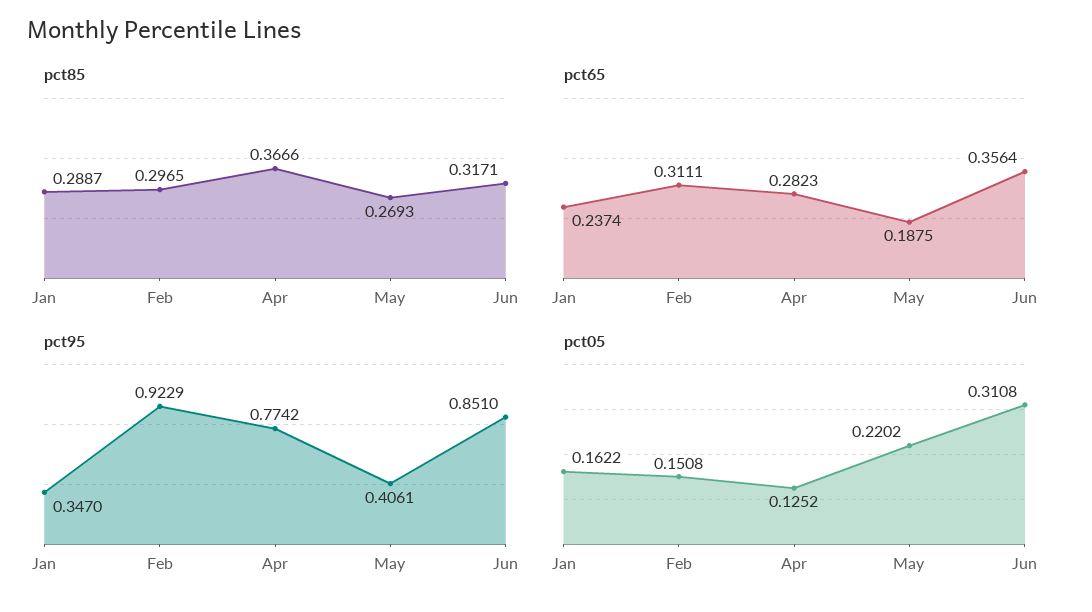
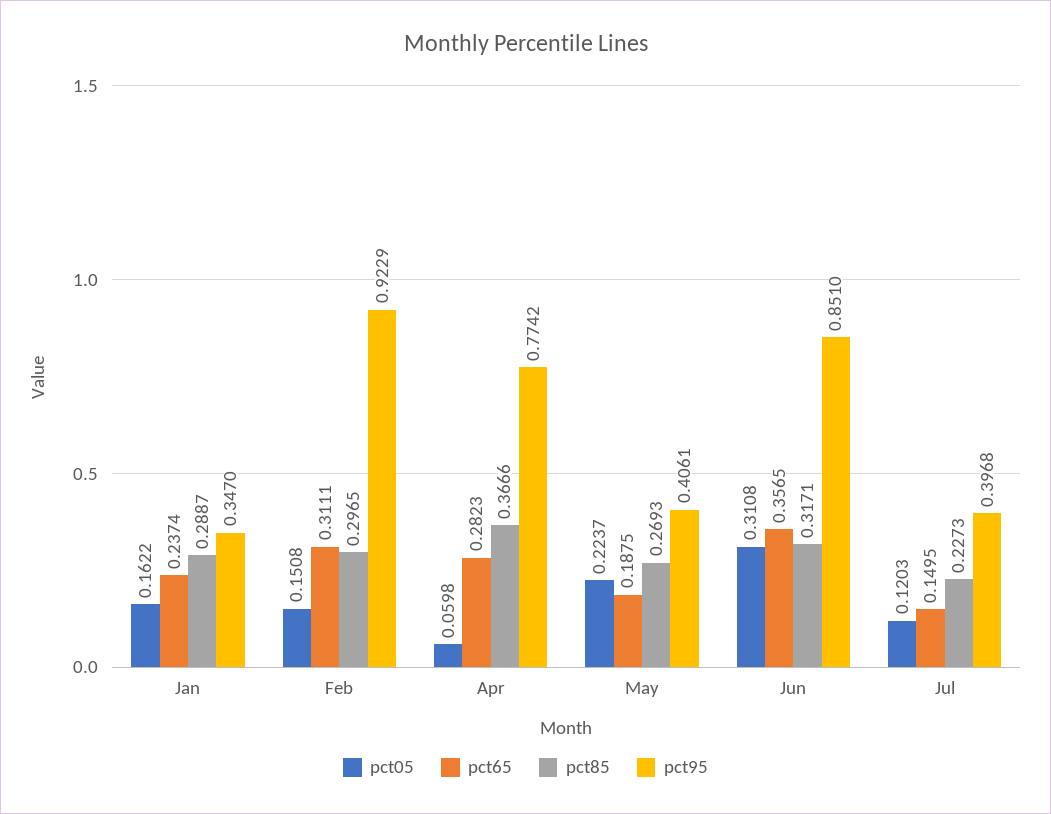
pct65, Jun: 0.3564 -> 0.3565
pct05, Apr: 0.1252 -> 0.0598
pct05, May: 0.2202 -> 0.2237
pct05, Jul: none -> 0.1203
pct65, Jul: none -> 0.1495
pct85, Jul: none -> 0.2273
pct95, Jul: none -> 0.3968

